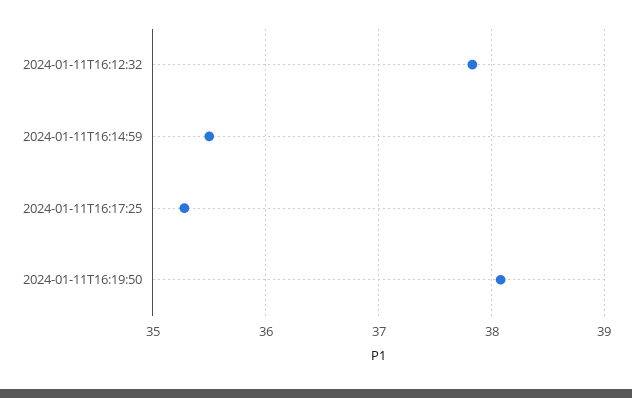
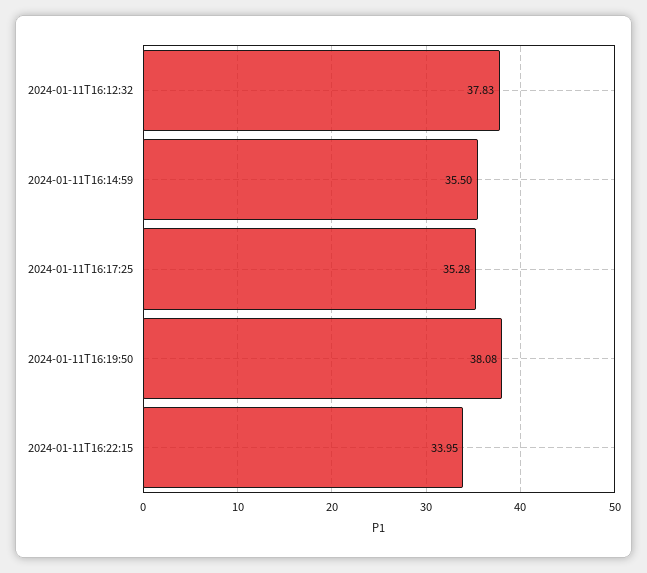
2024-01-11T16:22:15: none -> 33.95

